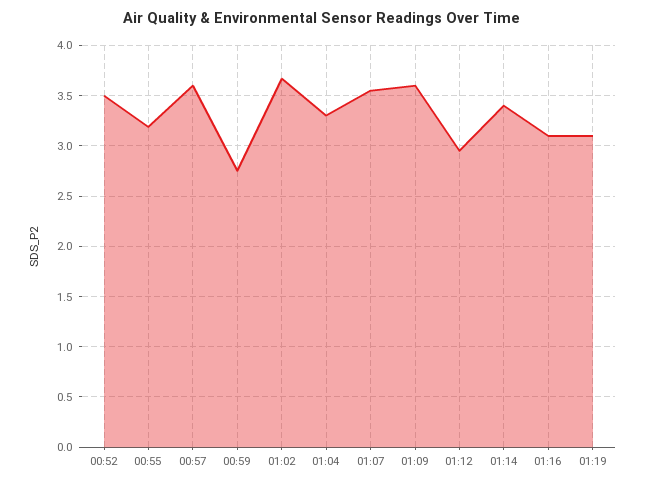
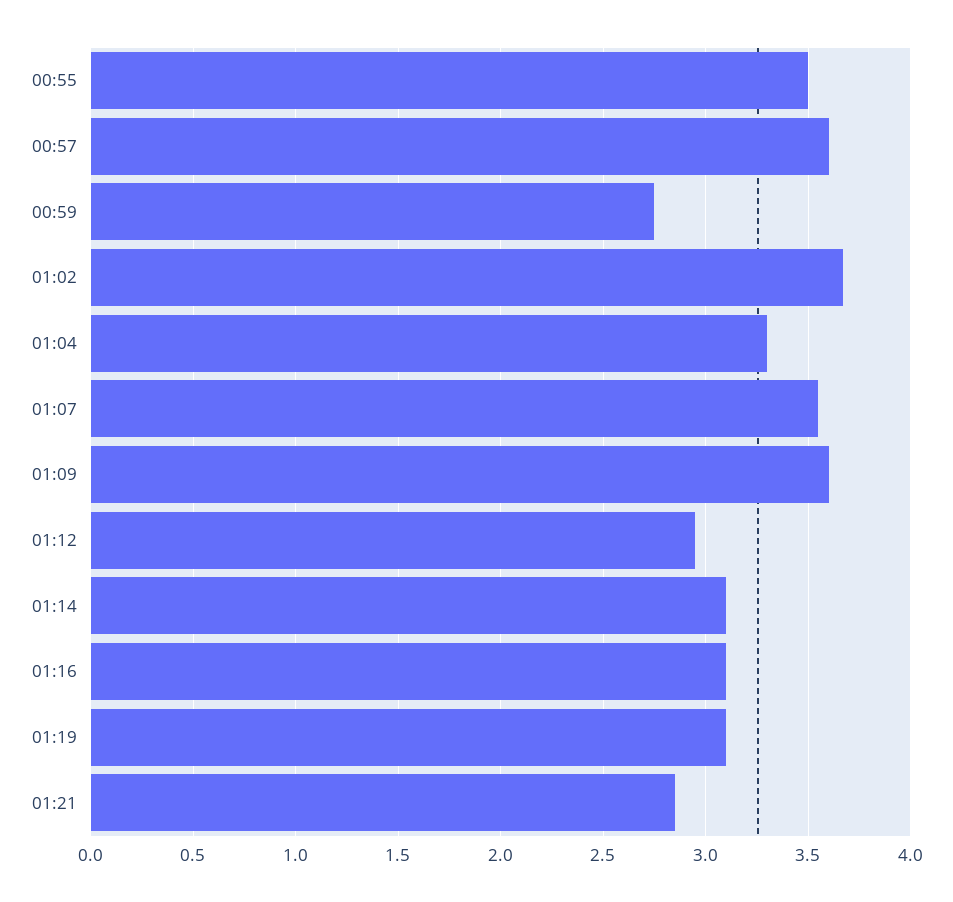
00:52: 3.5 -> none
00:55: 3.2 -> 3.5
01:14: 3.4 -> 3.1
01:21: none -> 2.85

